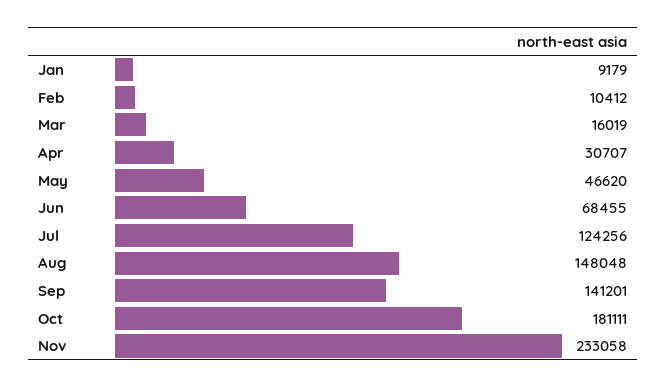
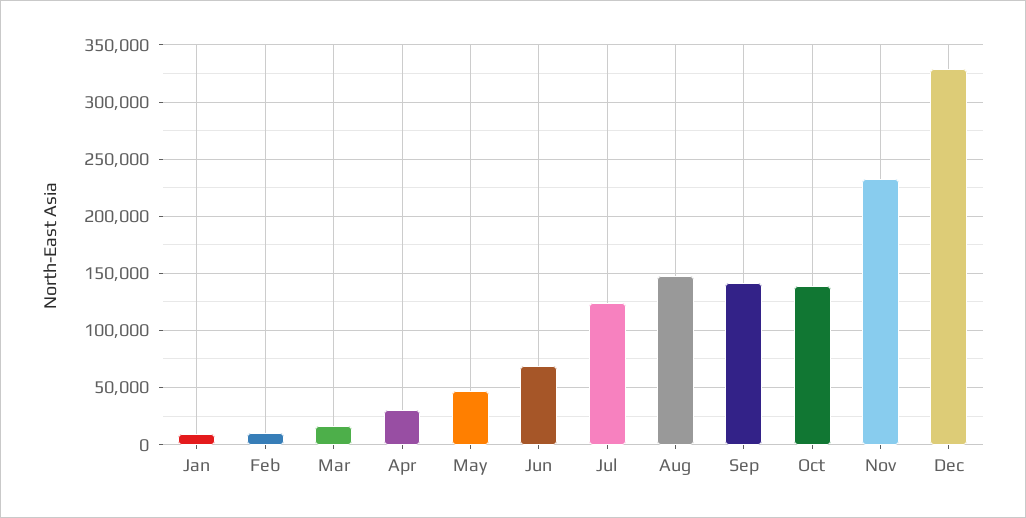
Oct: 181111 -> 140000
Dec: none -> 330000

